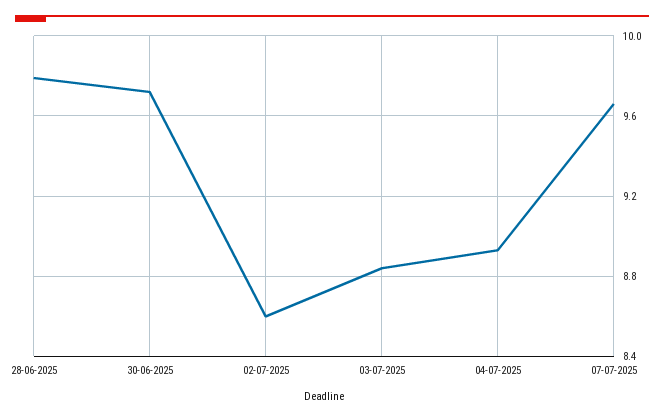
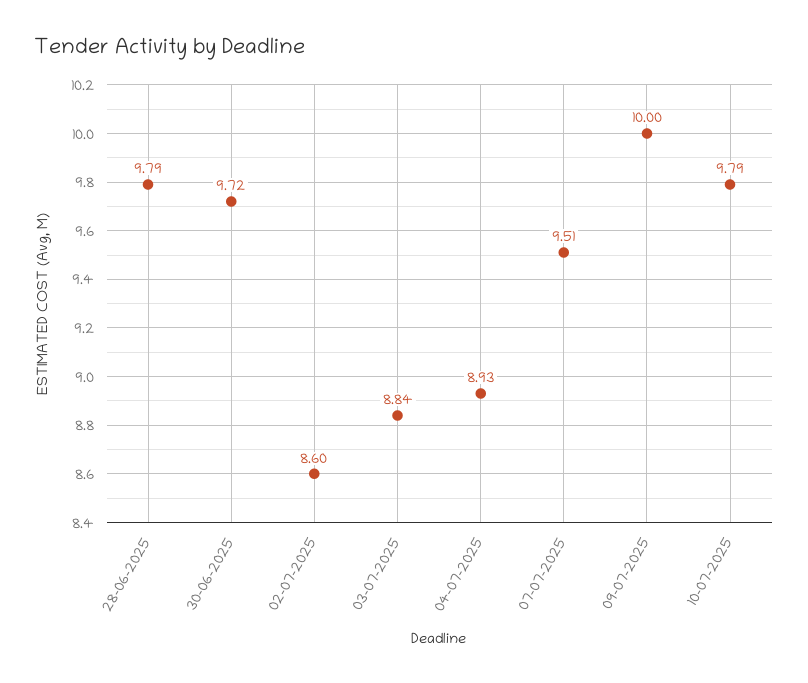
07-07-2025: 9.65 -> 9.51
09-07-2025: none -> 10
10-07-2025: none -> 9.79

